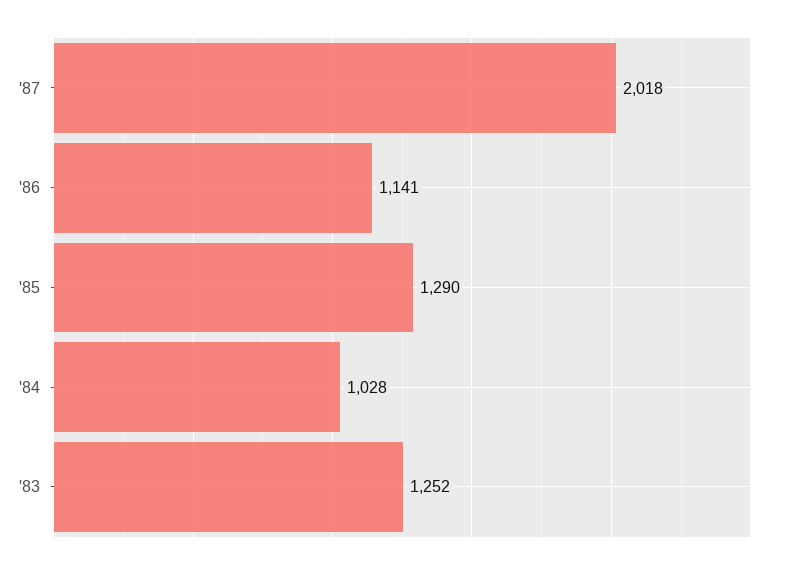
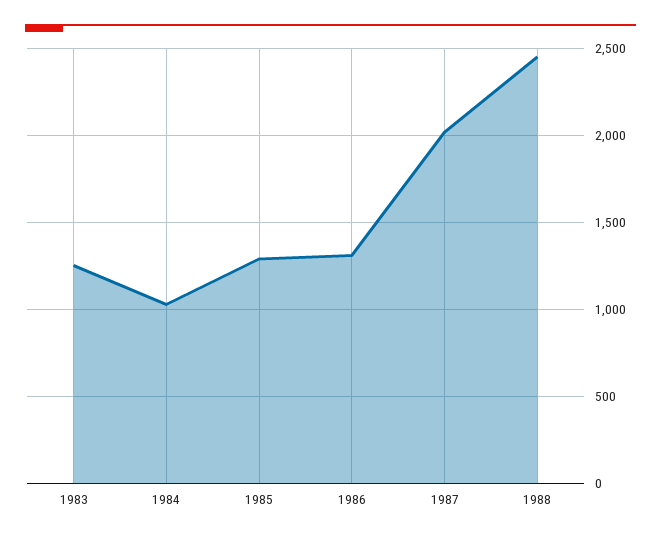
'86: 1141 -> 1300
1988: none -> 2450

